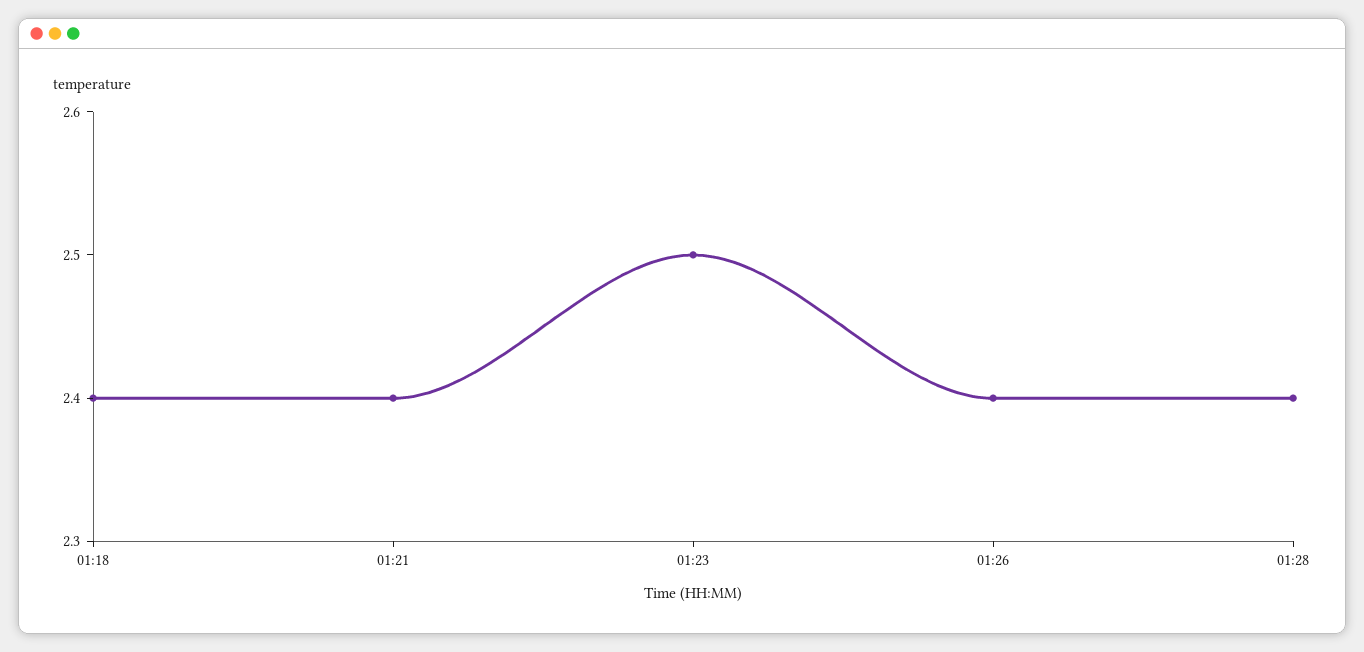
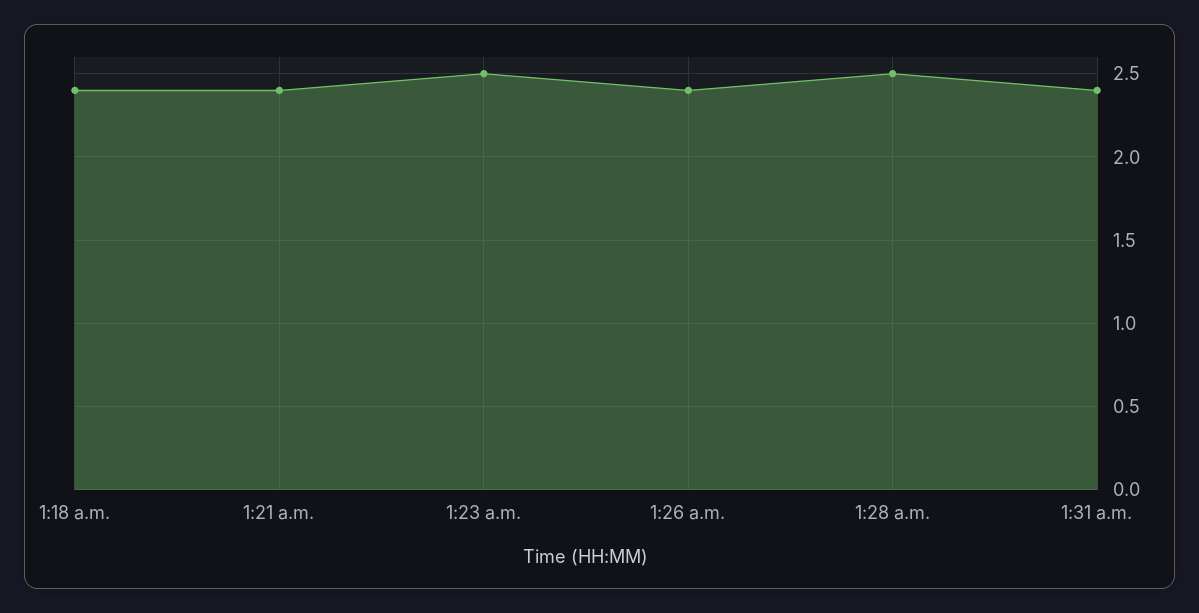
01:28: 2.4 -> 2.5
1:31 a.m.: none -> 2.4

